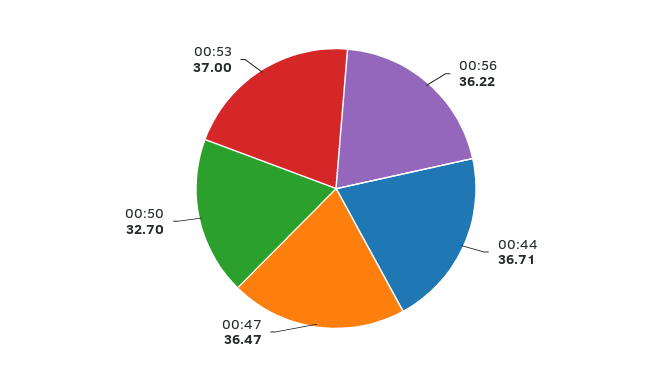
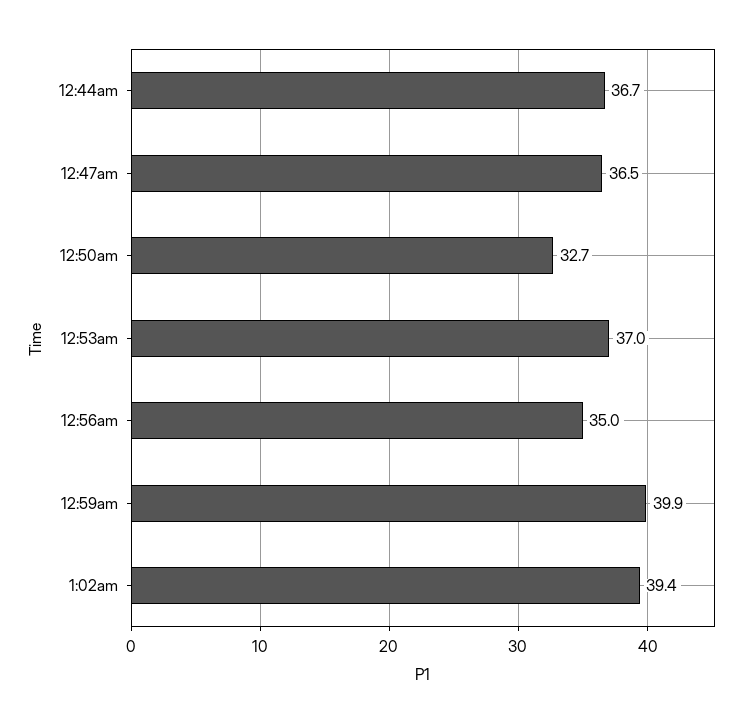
00:56: 36.22 -> 35
12:59am: none -> 39.9
1:02am: none -> 39.4

